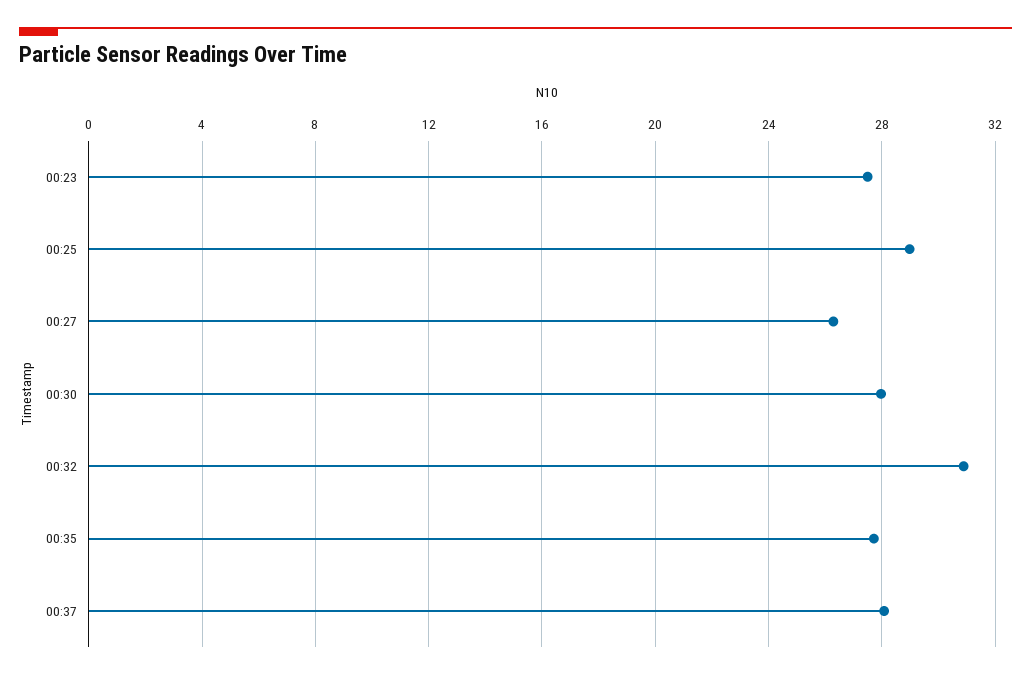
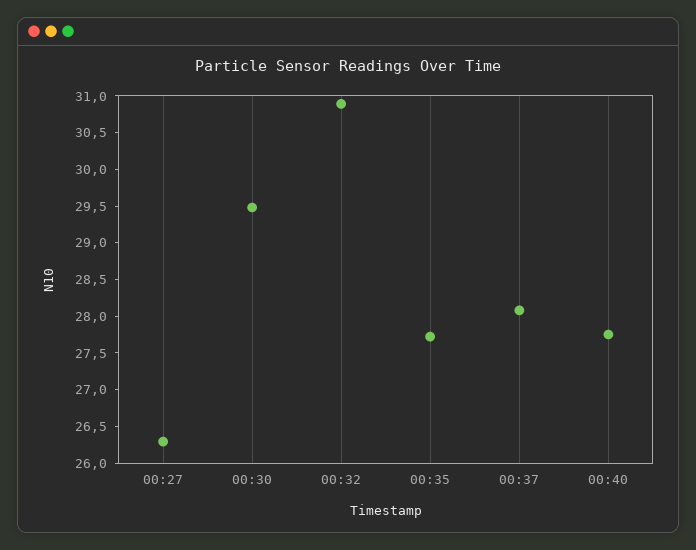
00:23: 27.5 -> none
00:25: 29 -> none
00:30: 28 -> 29.5
00:40: none -> 27.75

